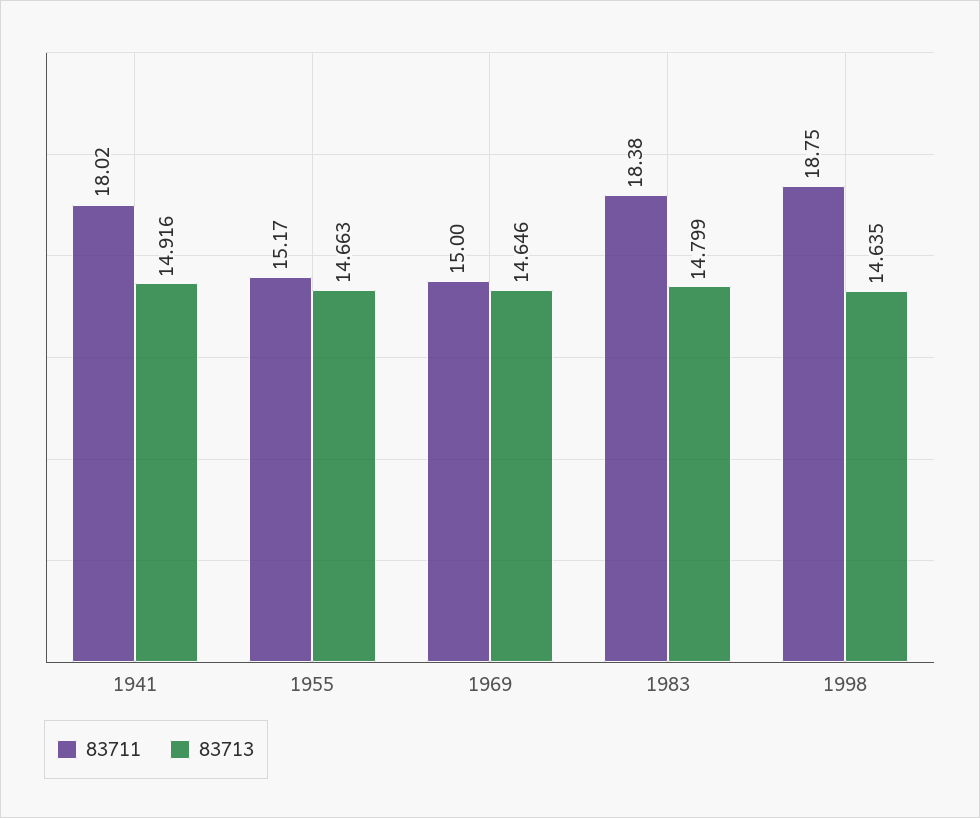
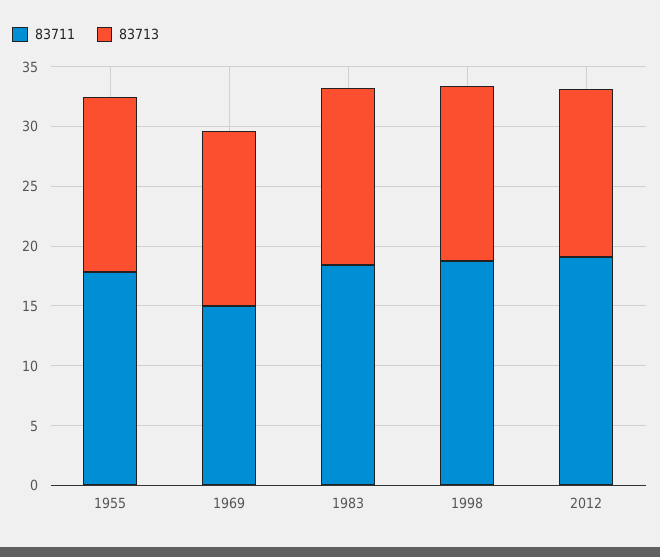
83711, 1941: 18.02 -> none
83713, 1941: 14.916 -> none
83711, 1955: 15.17 -> 18
83711, 2012: none -> 19
83713, 2012: none -> 14

